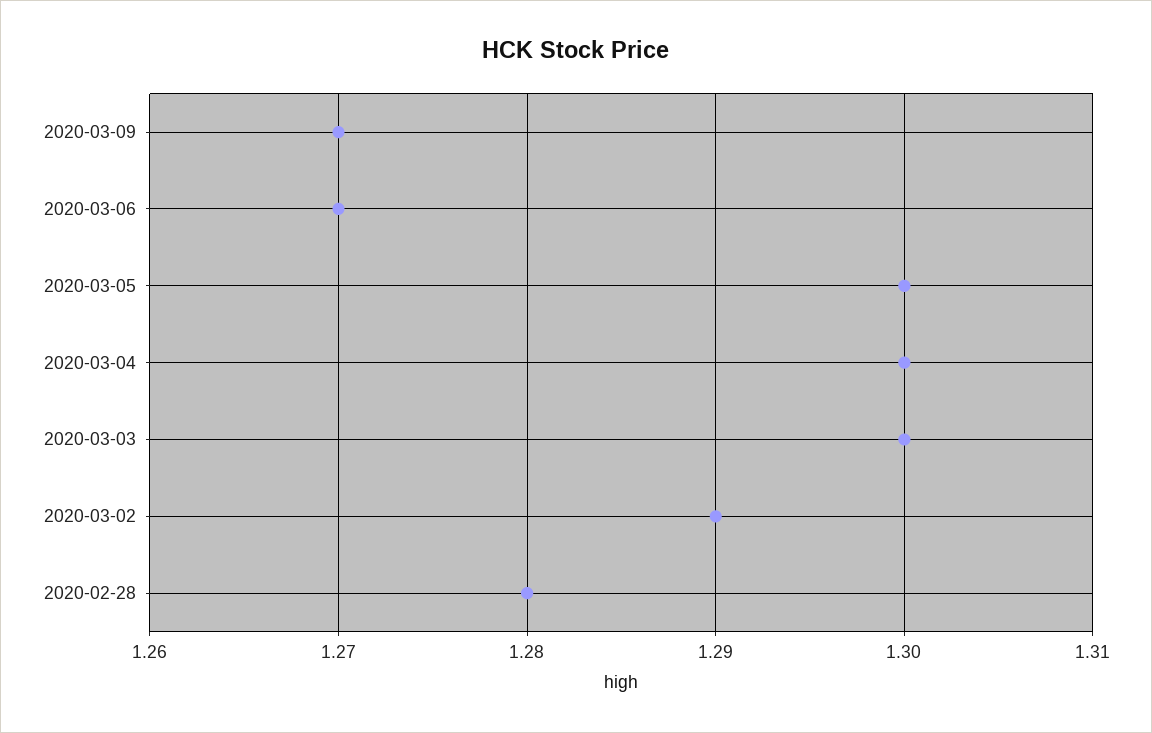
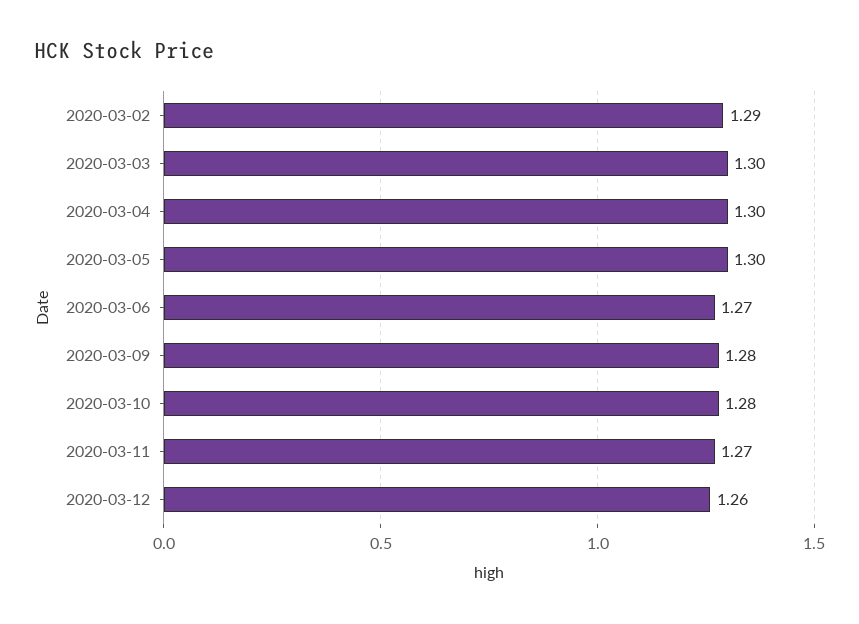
2020-03-09: 1.27 -> 1.28
2020-02-28: 1.28 -> none
2020-03-10: none -> 1.28
2020-03-11: none -> 1.27
2020-03-12: none -> 1.26

